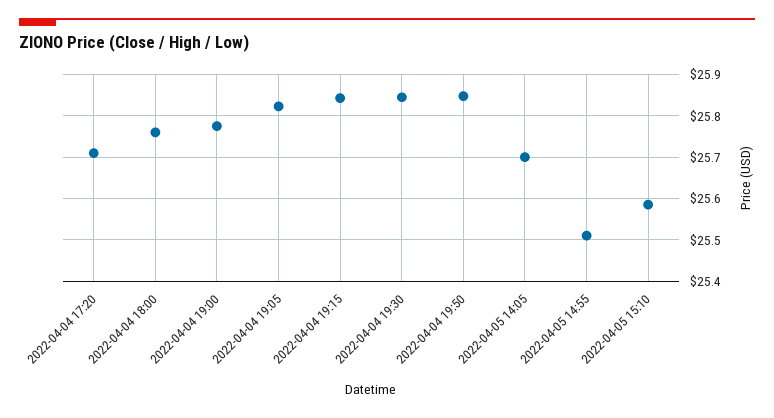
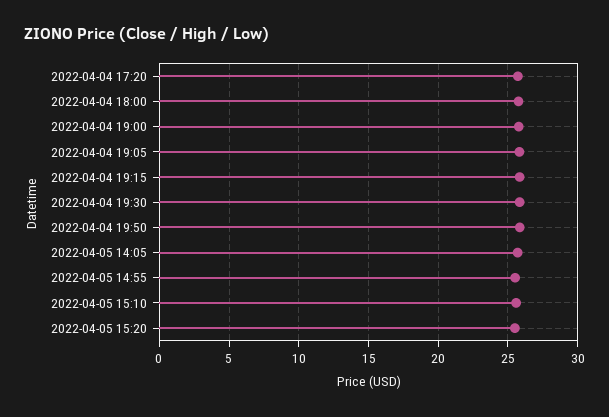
2022-04-05 15:20: none -> 25.5

